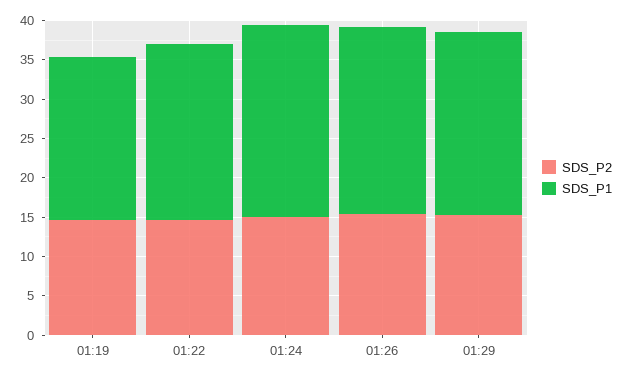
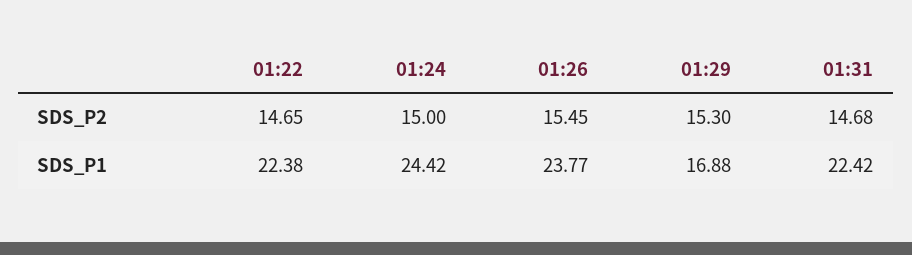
SDS_P2, 01:19: 15 -> none
SDS_P1, 01:19: 20 -> none
SDS_P1, 01:29: 22.5 -> 16.88
SDS_P2, 01:31: none -> 14.68
SDS_P1, 01:31: none -> 22.42

